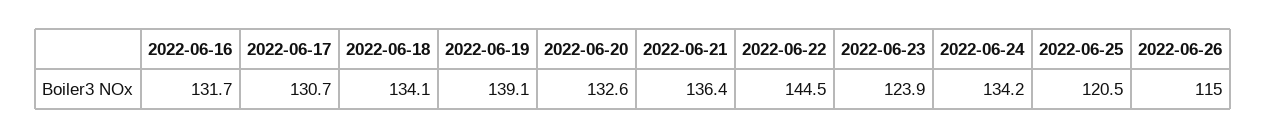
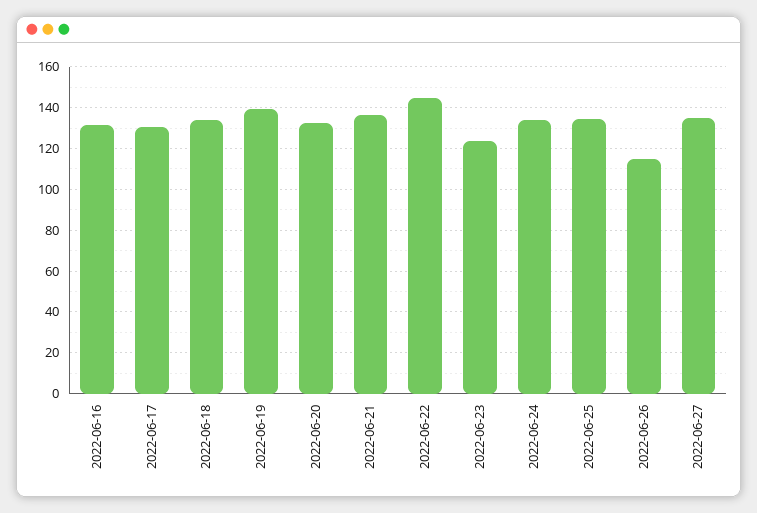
2022-06-25: 120.5 -> 135
2022-06-27: none -> 135

